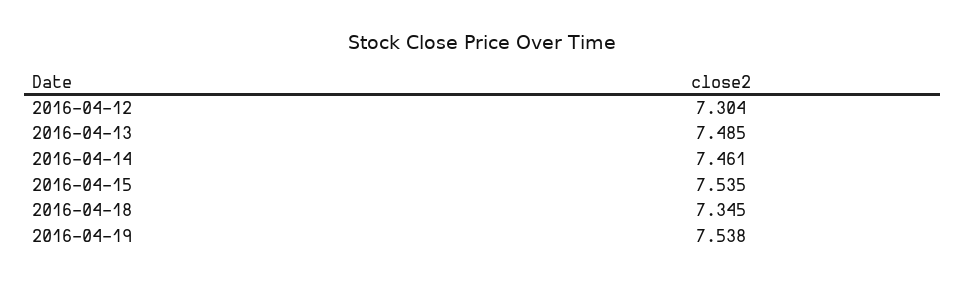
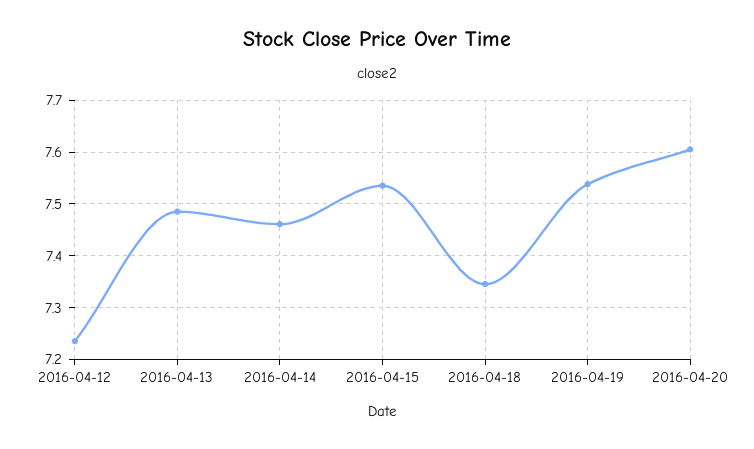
2016-04-12: 7.304 -> 7.24
2016-04-20: none -> 7.6

